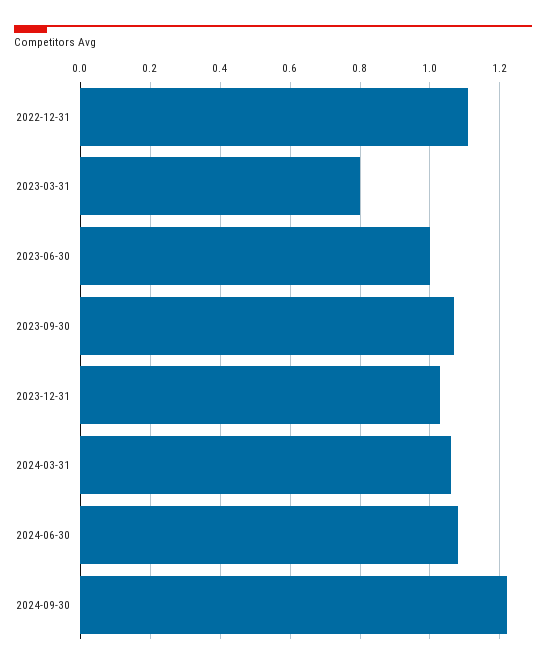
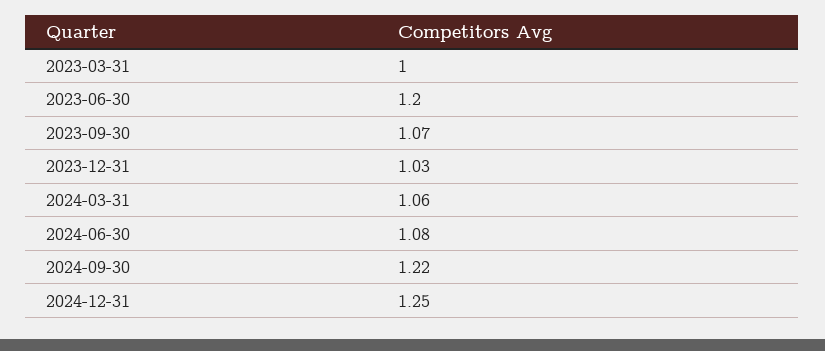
2022-12-31: 1.1 -> none
2023-03-31: 0.8 -> 1
2023-06-30: 1 -> 1.2
2024-12-31: none -> 1.25

